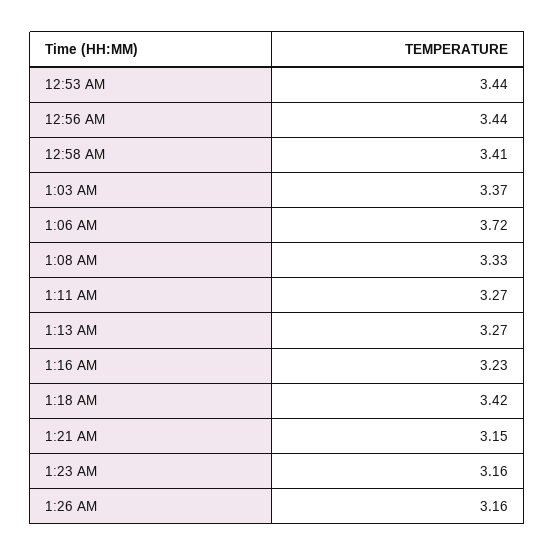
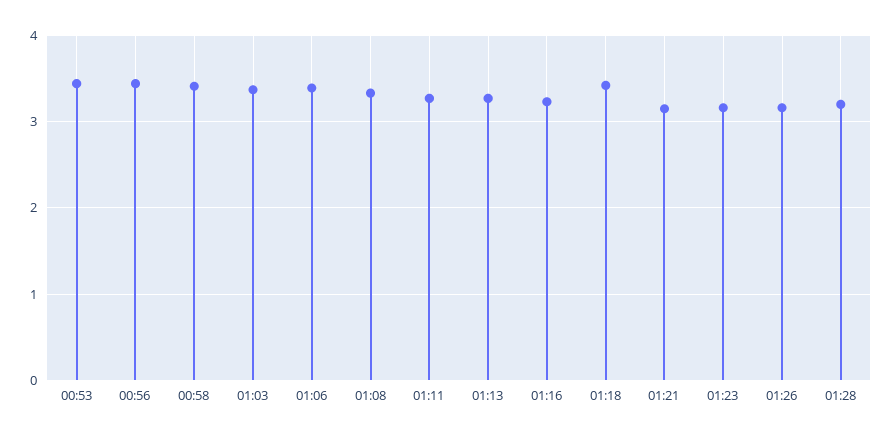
1:06 AM: 3.72 -> 3.4
01:28: none -> 3.2

